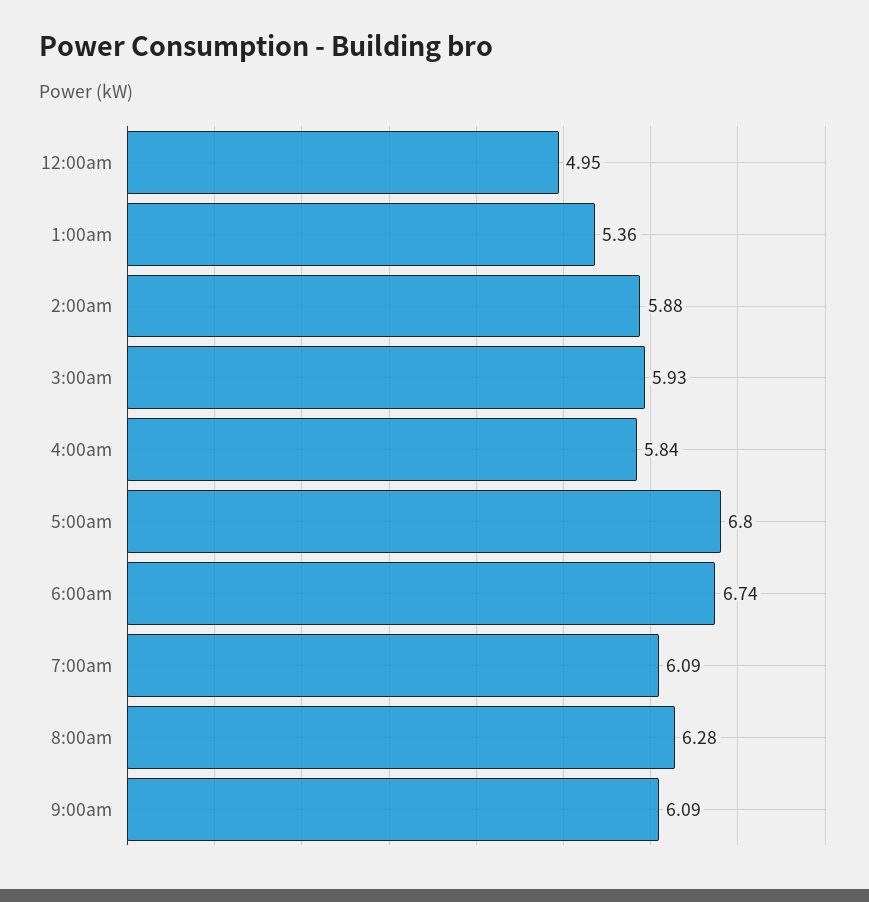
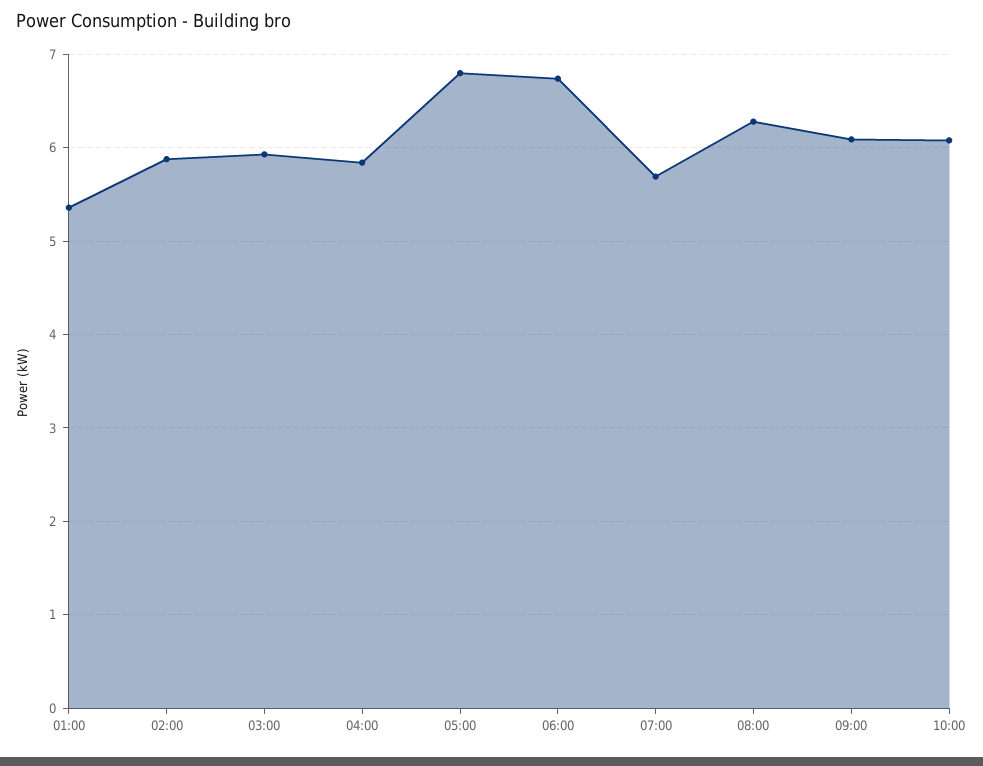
12:00am: 4.95 -> none
7:00am: 6.09 -> 5.7
10:00: none -> 6.1

